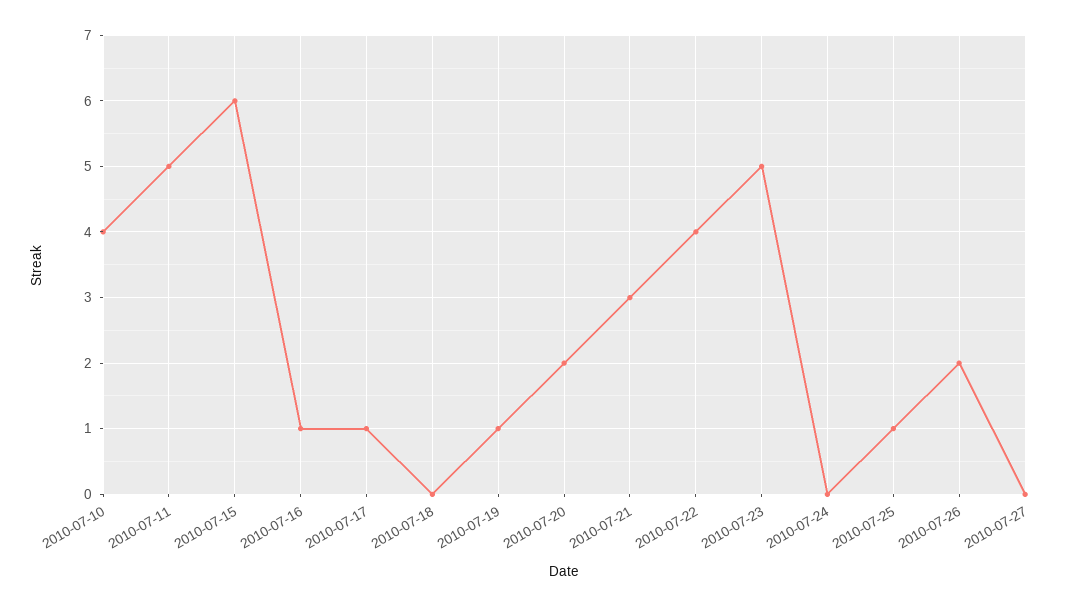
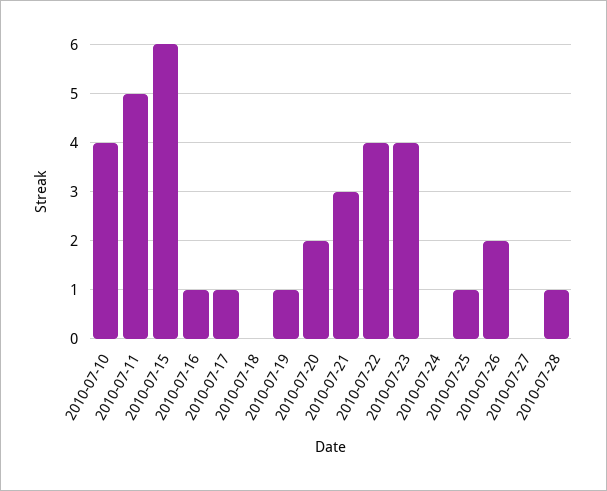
2010-07-23: 5 -> 4
2010-07-28: none -> 1

